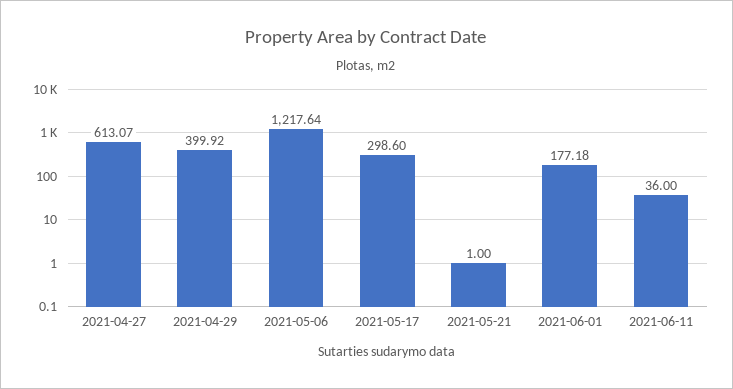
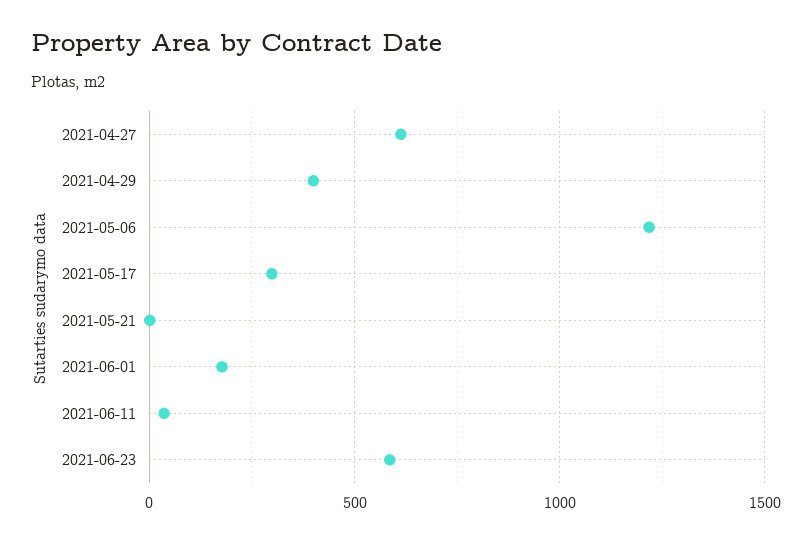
2021-06-23: none -> 600

